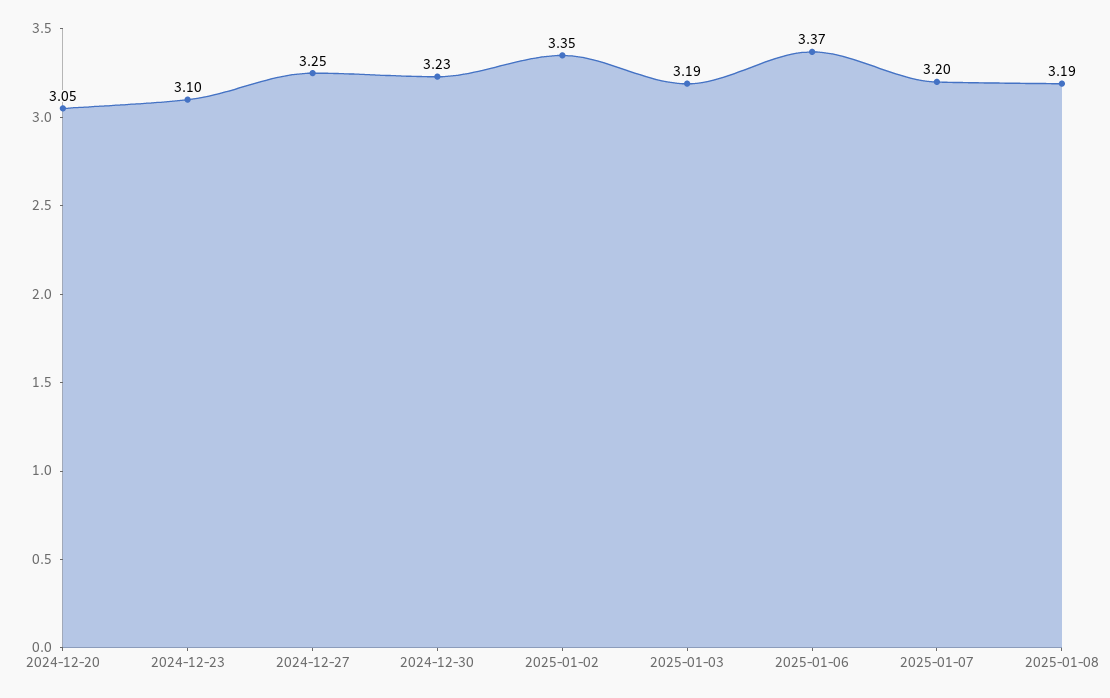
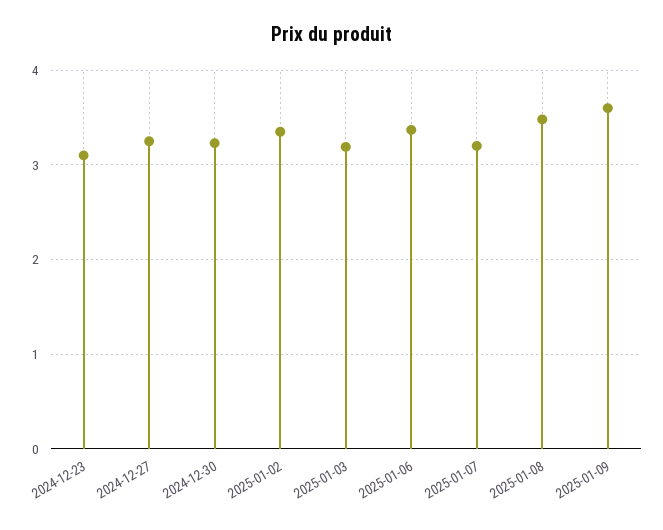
2024-12-20: 3.05 -> none
2025-01-08: 3.19 -> 3.5
2025-01-09: none -> 3.6

